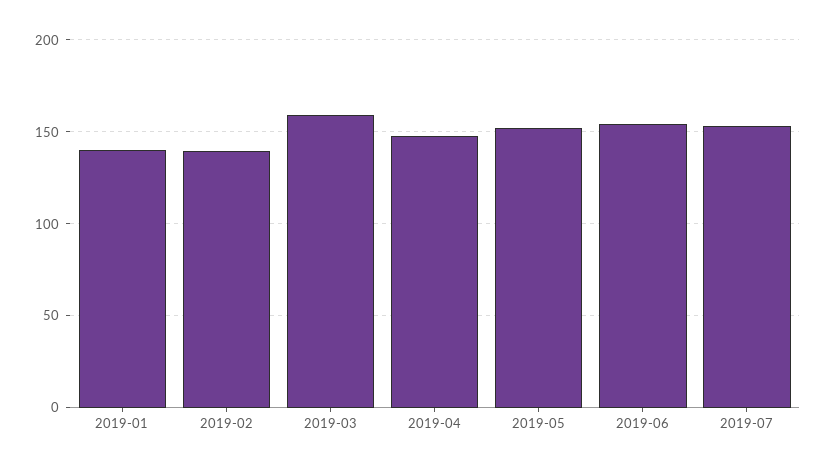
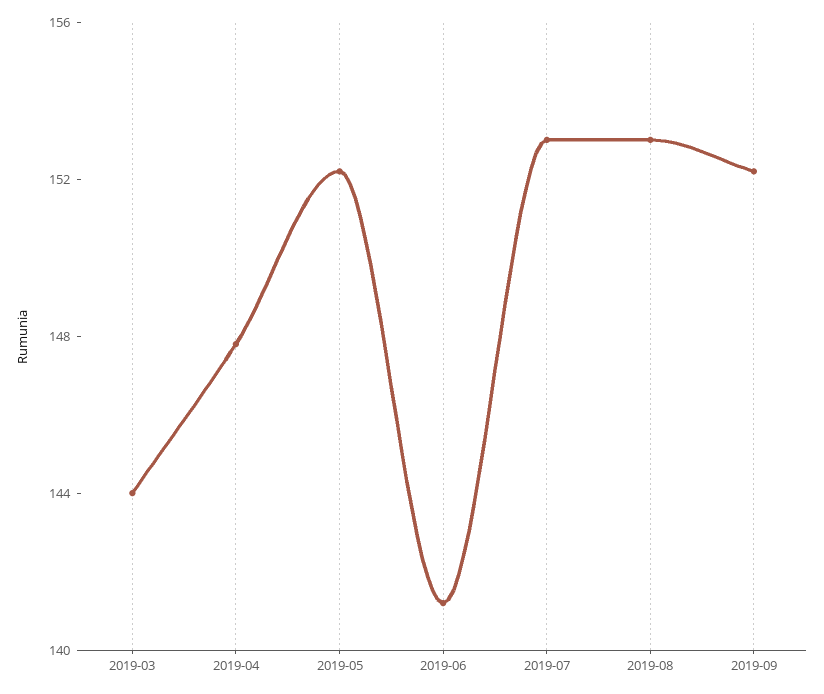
2019-01: 140 -> none
2019-02: 140 -> none
2019-03: 160 -> 144
2019-06: 155 -> 141
2019-08: none -> 153
2019-09: none -> 152

